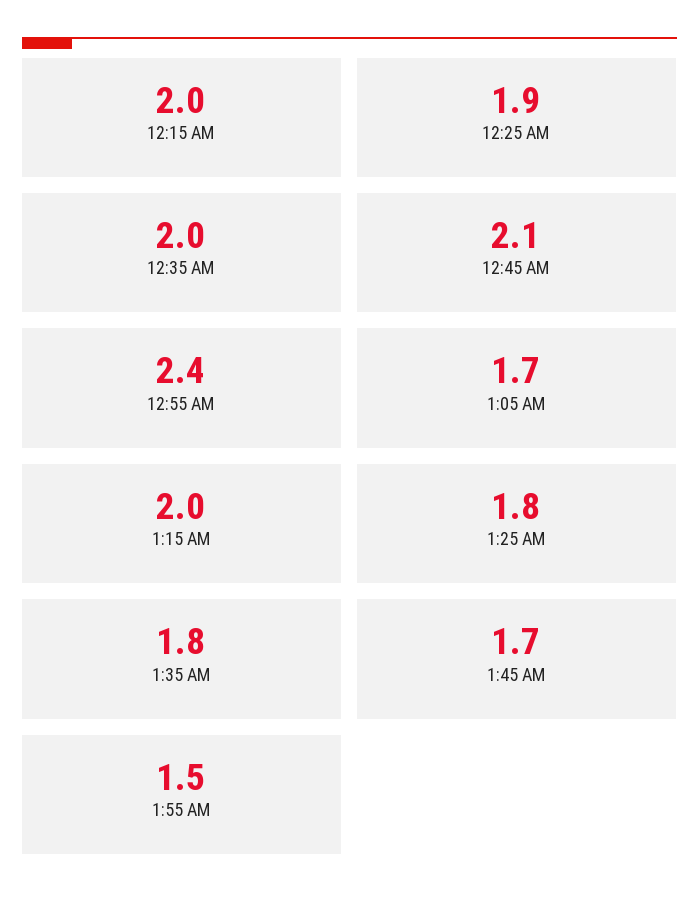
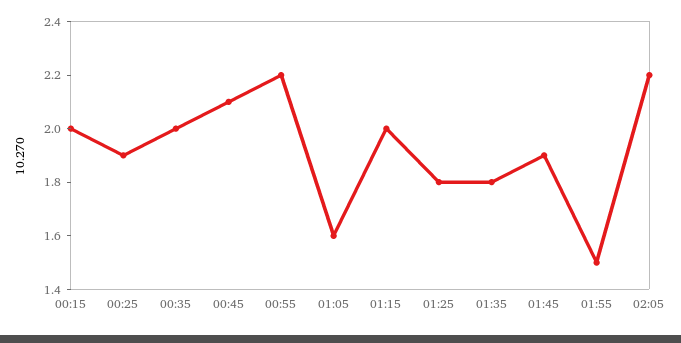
12:55 AM: 2.4 -> 2.2
1:05 AM: 1.7 -> 1.6
1:45 AM: 1.7 -> 1.9
02:05: none -> 2.2

